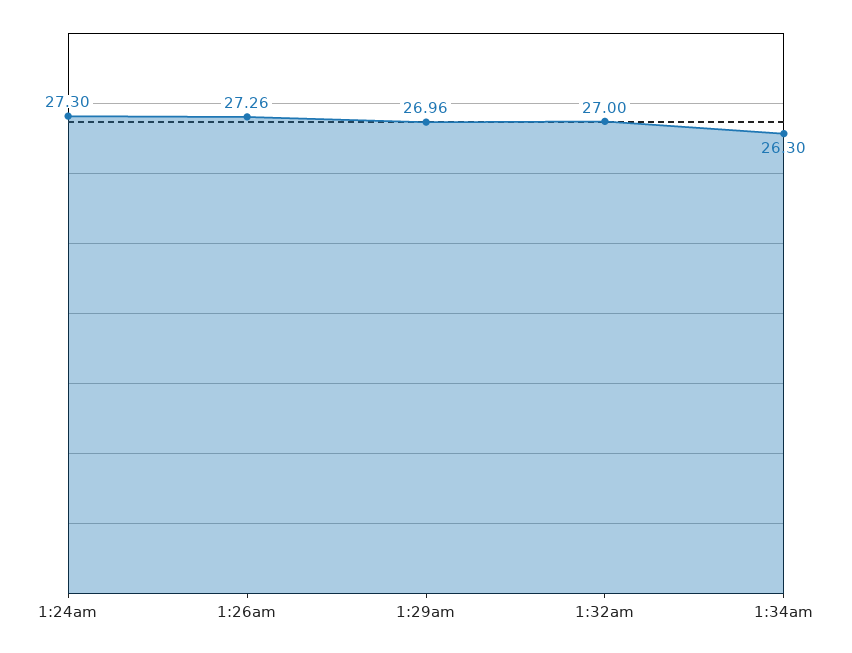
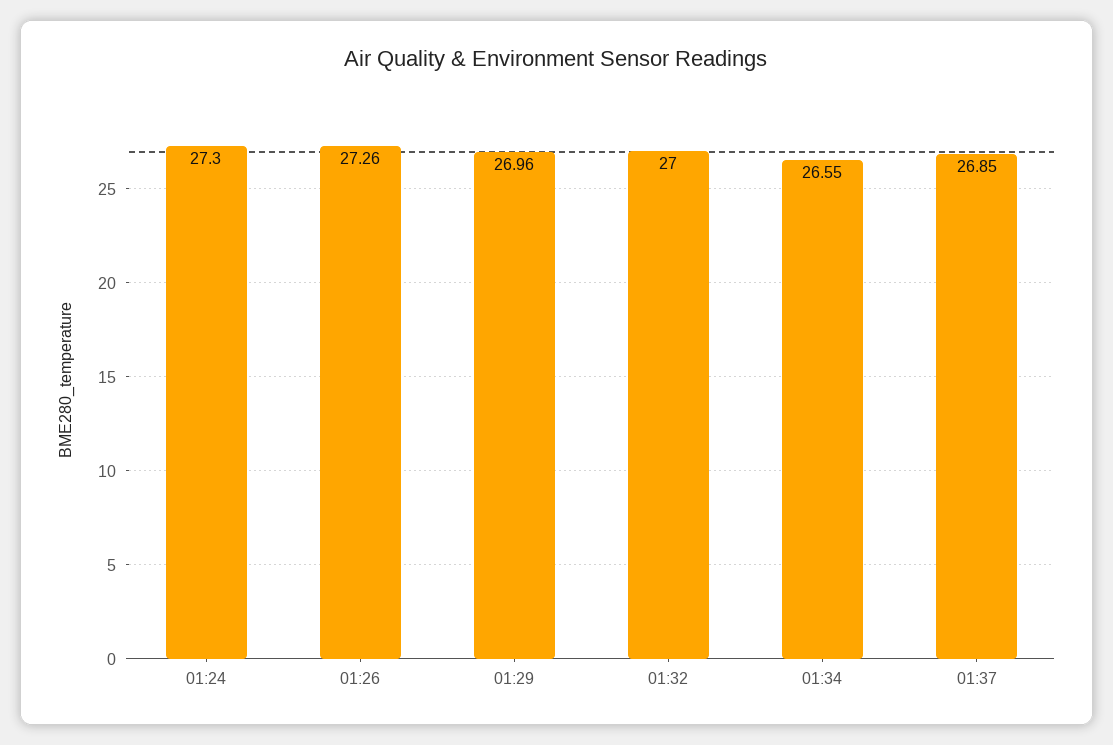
1:34am: 26.3 -> 26.55
01:37: none -> 26.85

